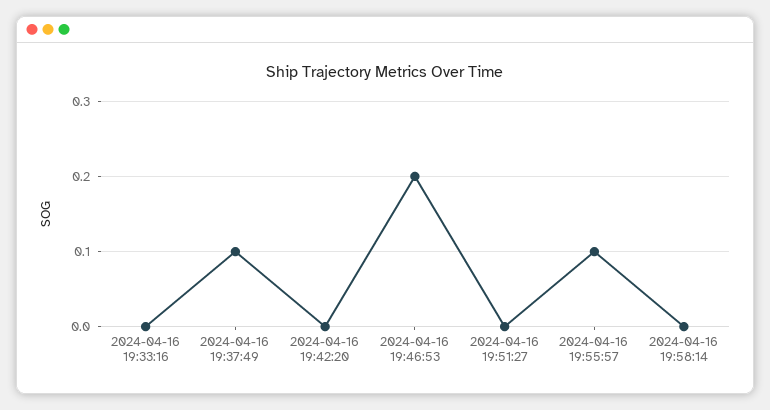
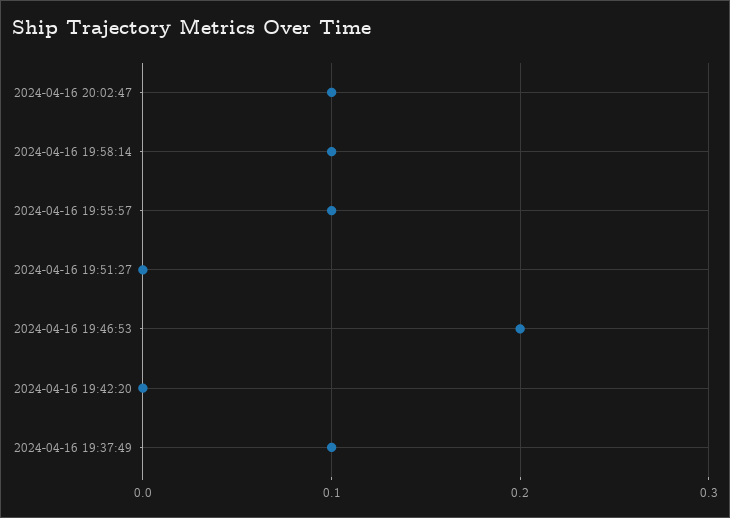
2024-04-16 19:33:16: 0 -> none
2024-04-16 19:58:14: 0 -> 0.1
2024-04-16 20:02:47: none -> 0.1

